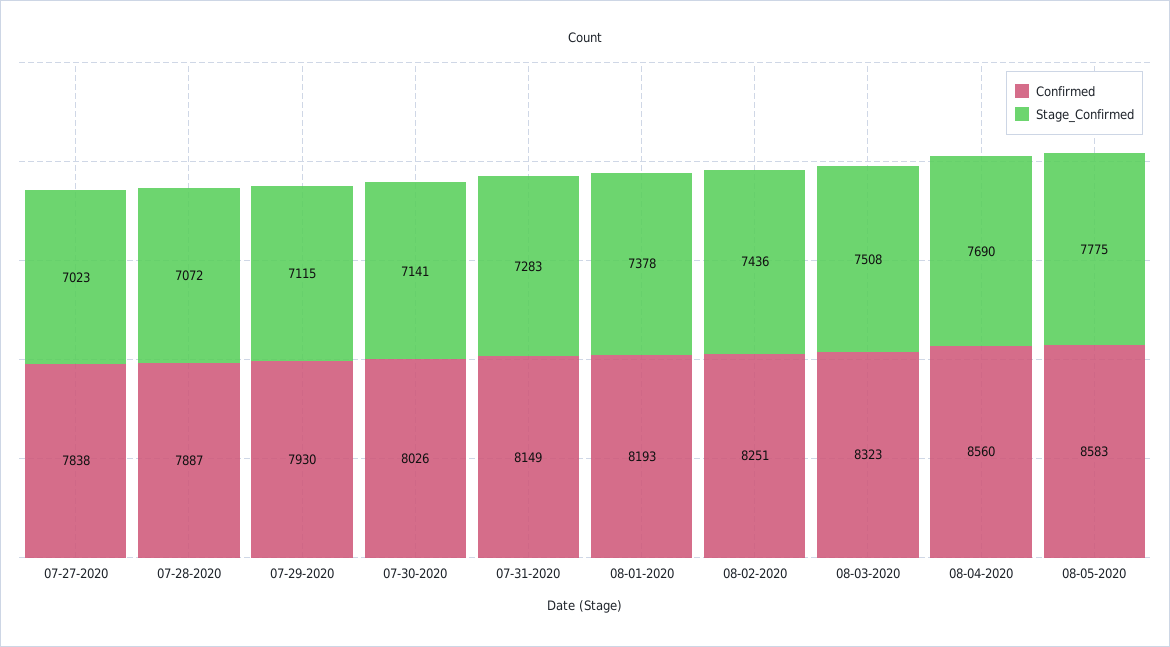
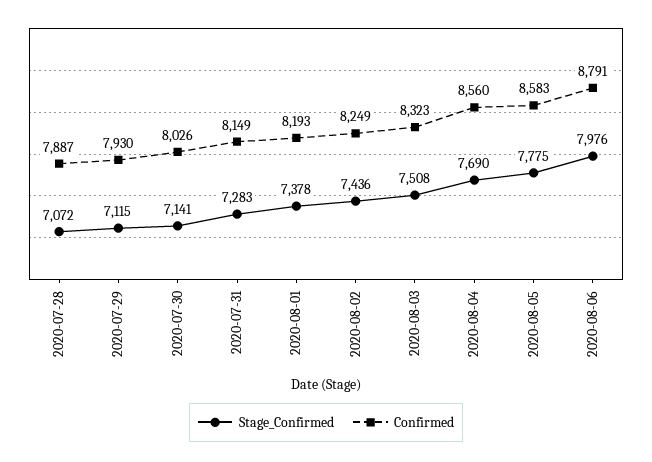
Confirmed, 07-27-2020: 7838 -> none
Stage_Confirmed, 07-27-2020: 7023 -> none
Confirmed, 08-02-2020: 8251 -> 8249
Stage_Confirmed, 2020-08-06: none -> 7976
Confirmed, 2020-08-06: none -> 8791

